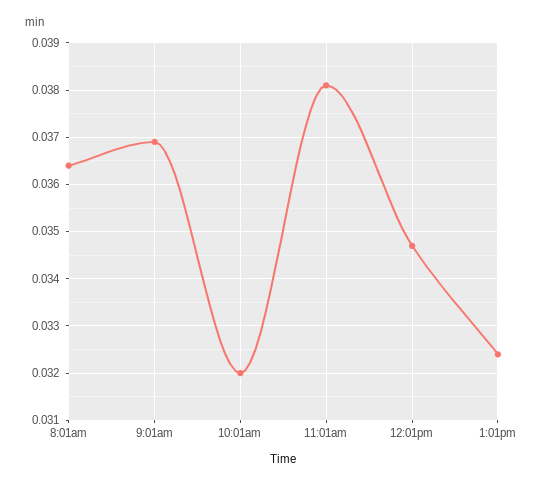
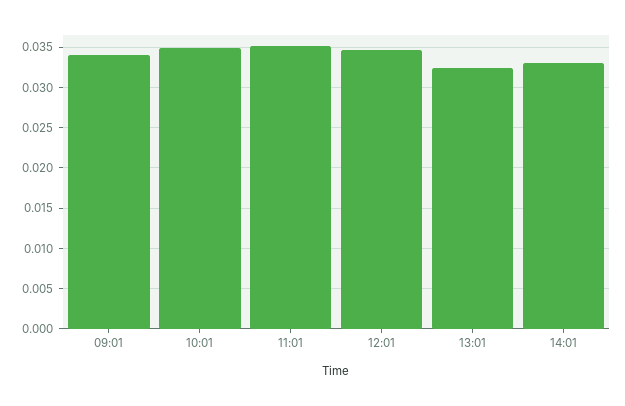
8:01am: 0.0365 -> none
9:01am: 0.037 -> 0.034
10:01am: 0.032 -> 0.035
11:01am: 0.038 -> 0.035
14:01: none -> 0.033

